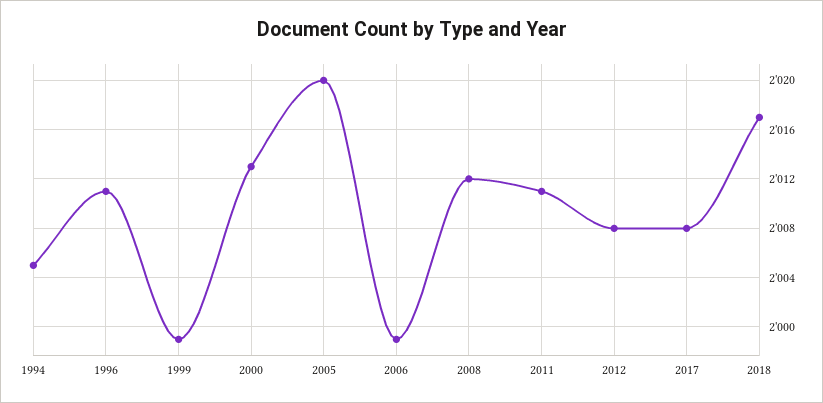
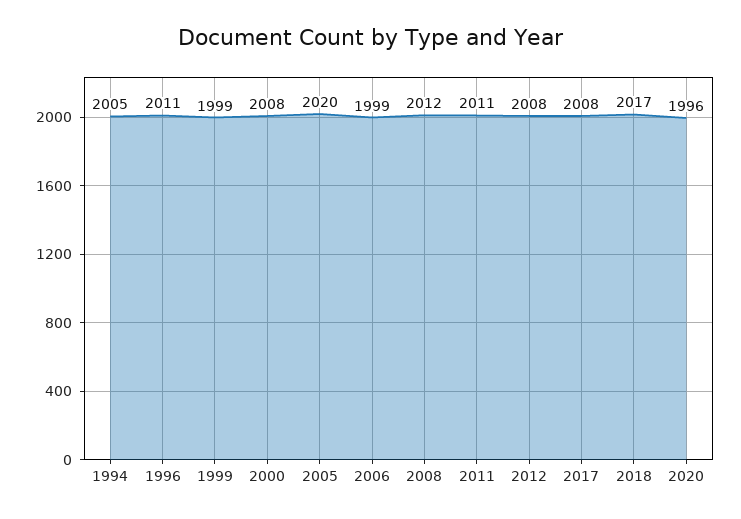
2000: 2013 -> 2008
2020: none -> 1996

